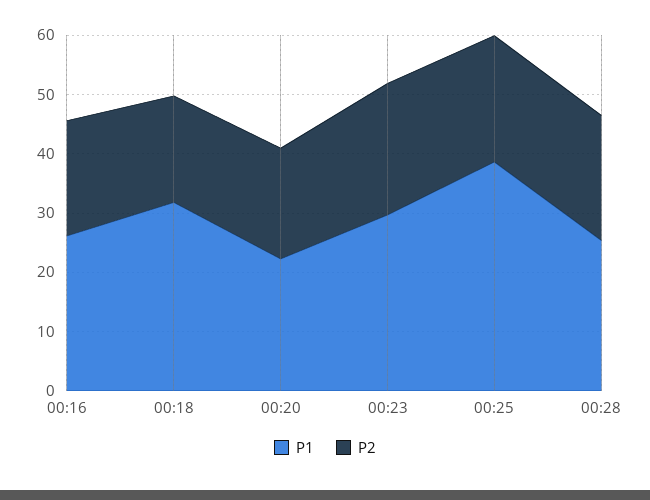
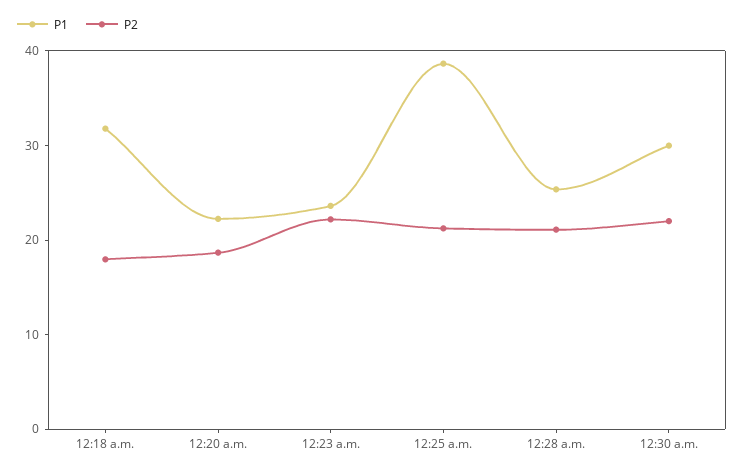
P1, 00:16: 26 -> none
P2, 00:16: 20 -> none
P1, 00:23: 30 -> 24
P1, 12:30 a.m.: none -> 30
P2, 12:30 a.m.: none -> 22

